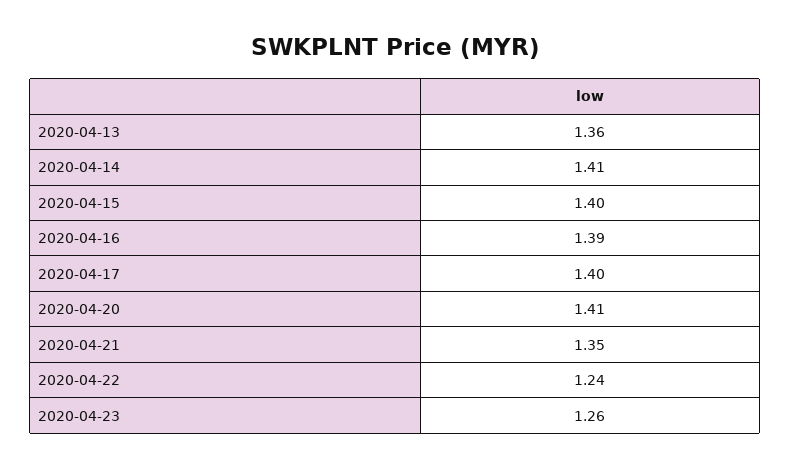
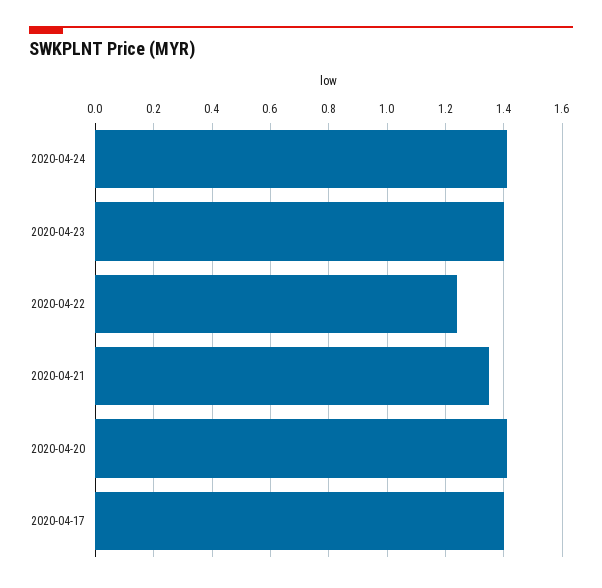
2020-04-13: 1.36 -> none
2020-04-14: 1.41 -> none
2020-04-15: 1.4 -> none
2020-04-16: 1.39 -> none
2020-04-23: 1.26 -> 1.4
2020-04-24: none -> 1.4

